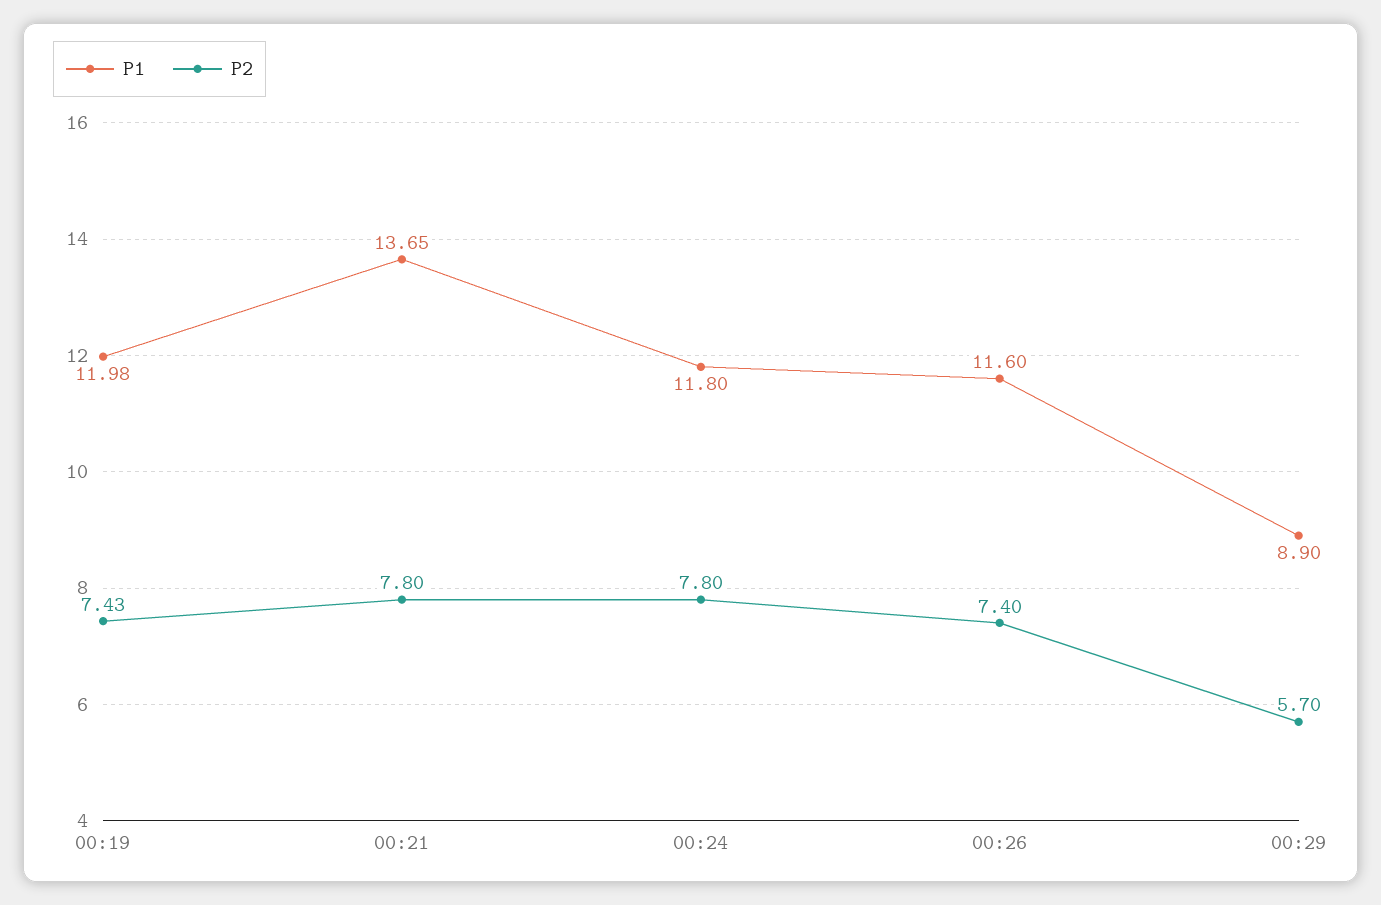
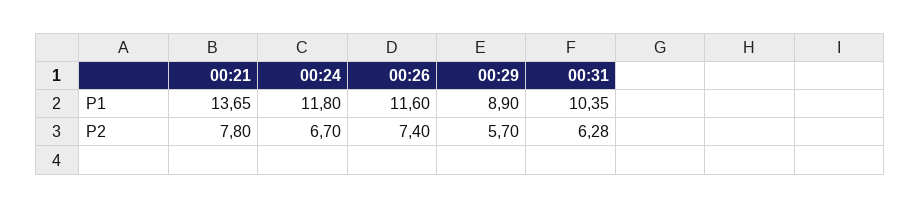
P1, 00:19: 11.98 -> none
P2, 00:19: 7.43 -> none
P2, 00:24: 7.8 -> 6.7
P1, 00:31: none -> 10.35
P2, 00:31: none -> 6.28

